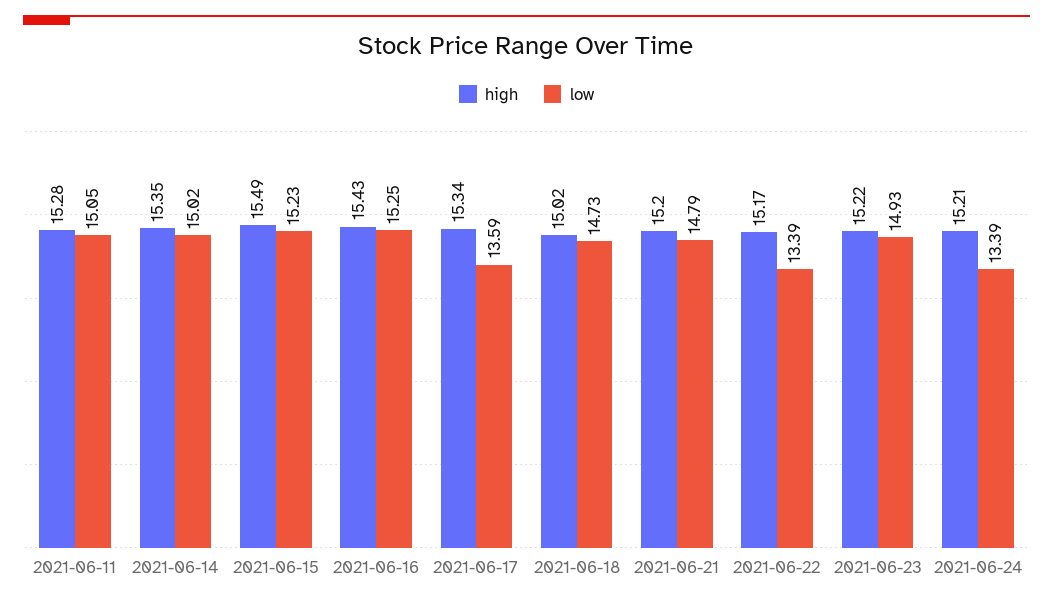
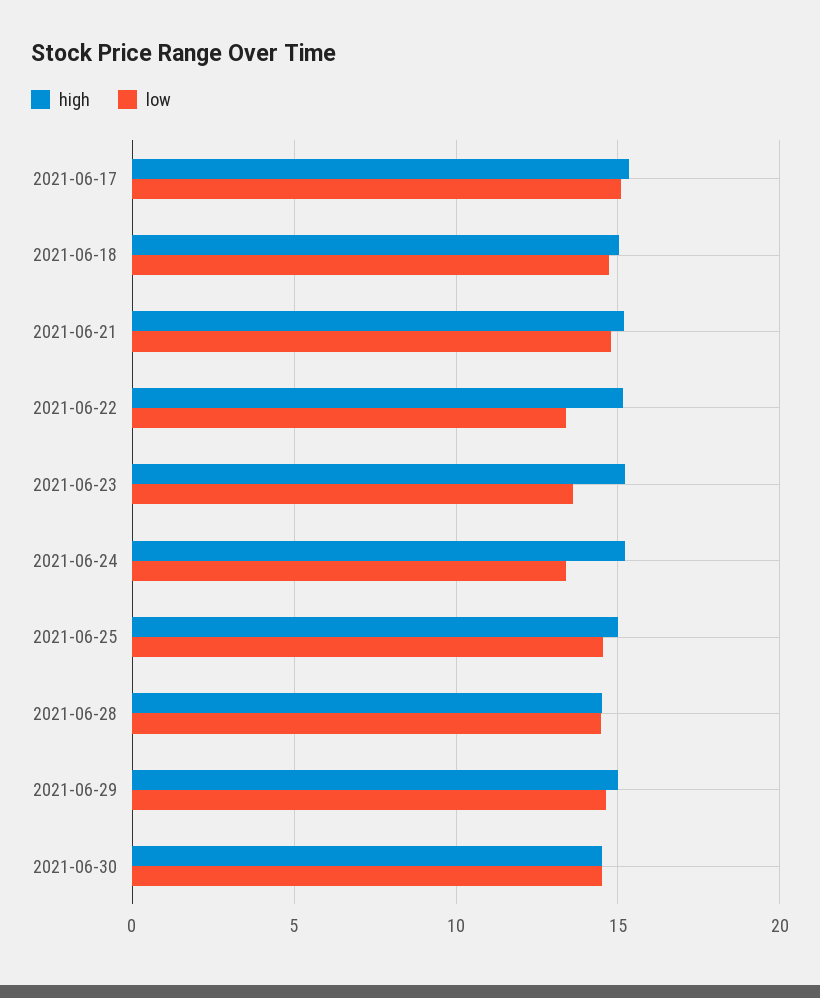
high, 2021-06-11: 15.28 -> none
low, 2021-06-11: 15.05 -> none
high, 2021-06-14: 15.35 -> none
low, 2021-06-14: 15.02 -> none
high, 2021-06-15: 15.49 -> none
low, 2021-06-15: 15.23 -> none
high, 2021-06-16: 15.43 -> none
low, 2021-06-16: 15.25 -> none
low, 2021-06-17: 13.59 -> 15
low, 2021-06-23: 14.93 -> 13.5
high, 2021-06-25: none -> 15
low, 2021-06-25: none -> 14.5
high, 2021-06-28: none -> 14.5
low, 2021-06-28: none -> 14.5
high, 2021-06-29: none -> 15
low, 2021-06-29: none -> 14.5
high, 2021-06-30: none -> 14.5
low, 2021-06-30: none -> 14.5

